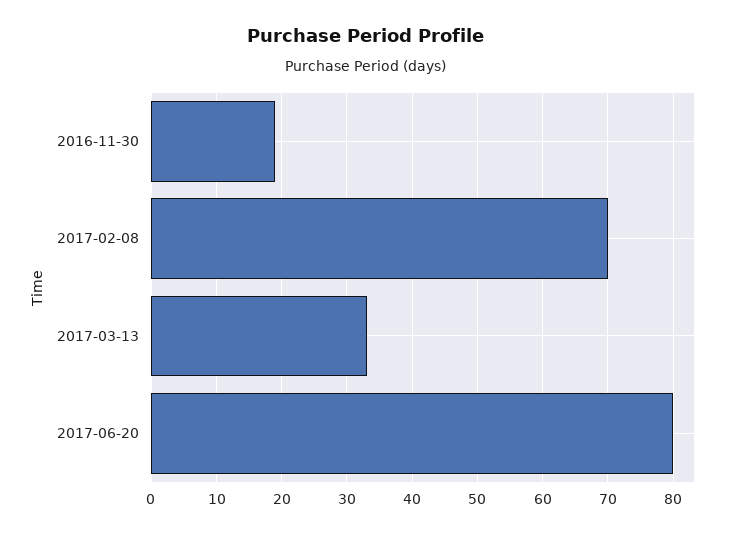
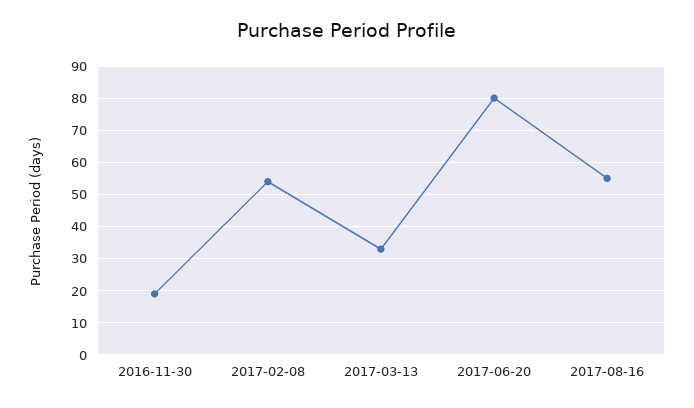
2017-02-08: 70 -> 55
2017-08-16: none -> 55

